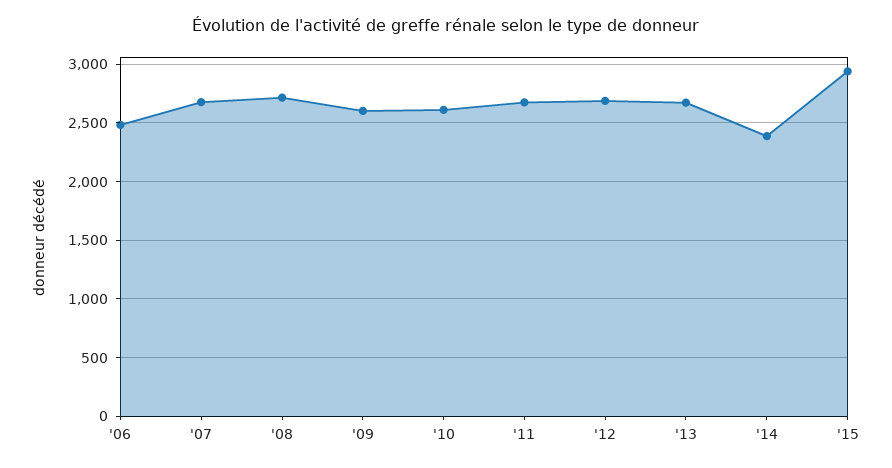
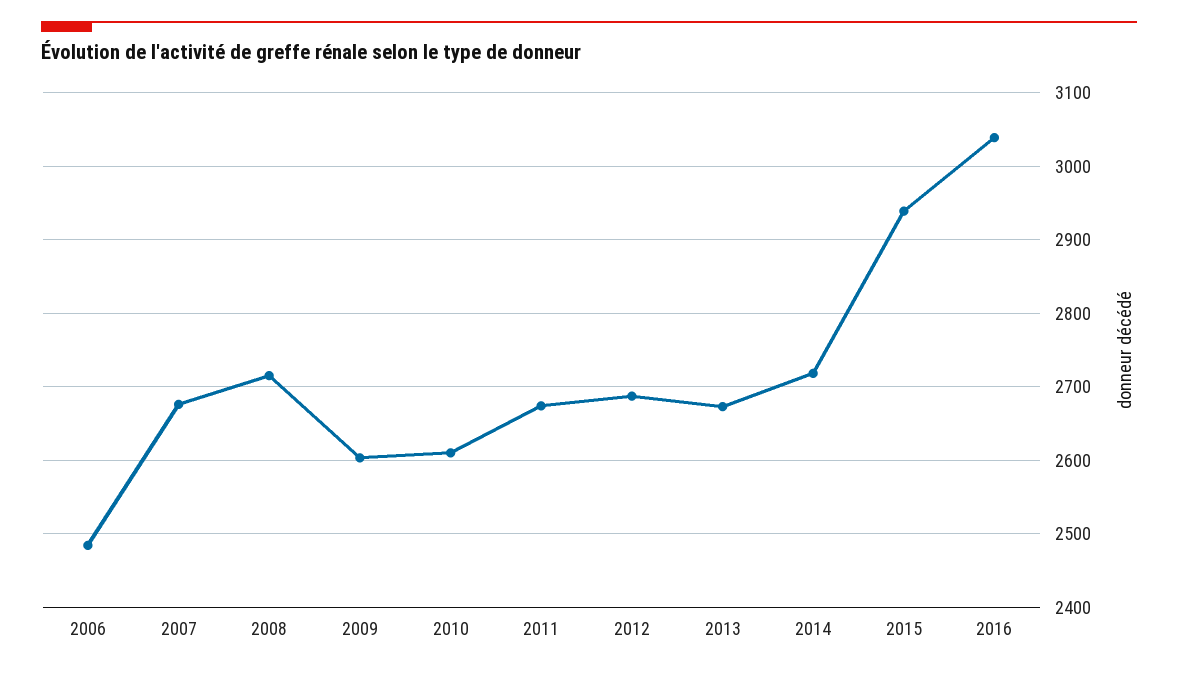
'14: 2400 -> 2720
2016: none -> 3040

